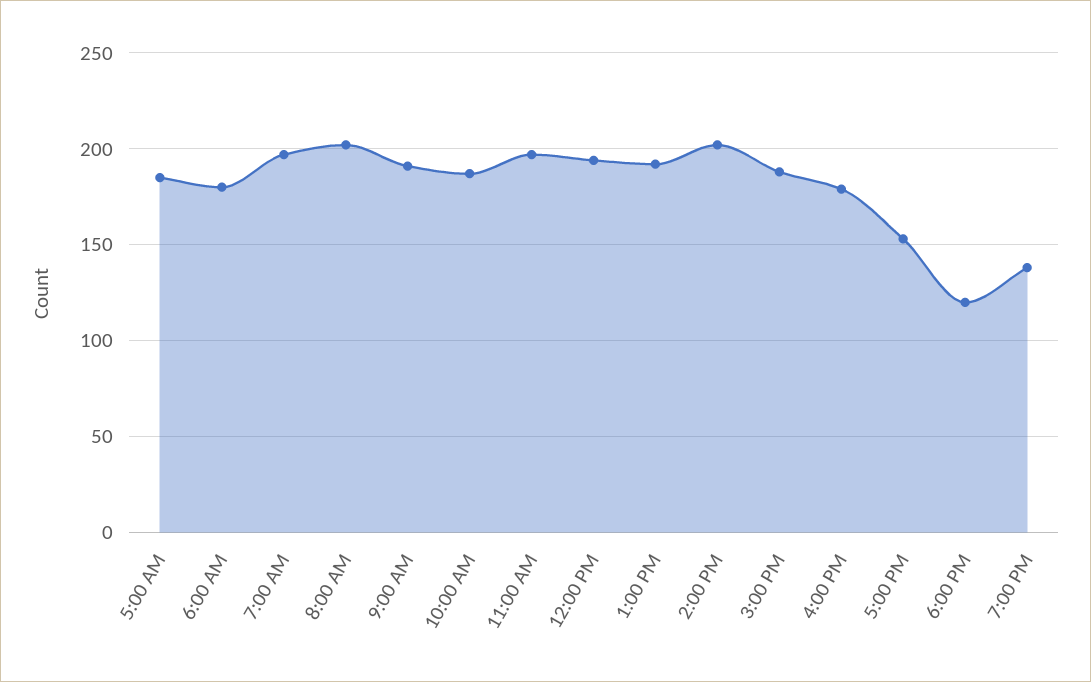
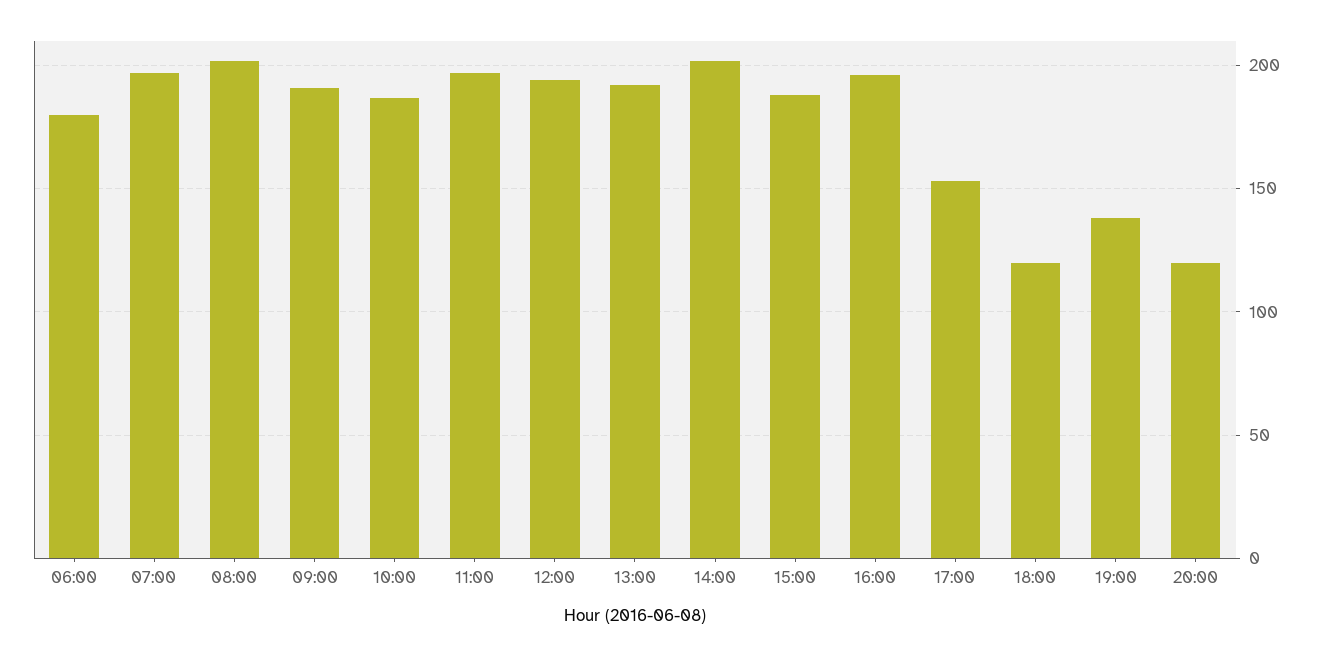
5:00 AM: 185 -> none
4:00 PM: 180 -> 195
20:00: none -> 120

